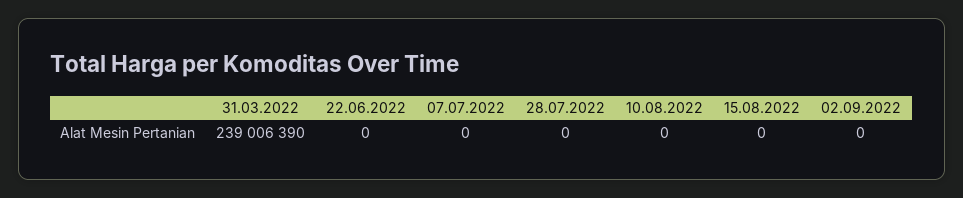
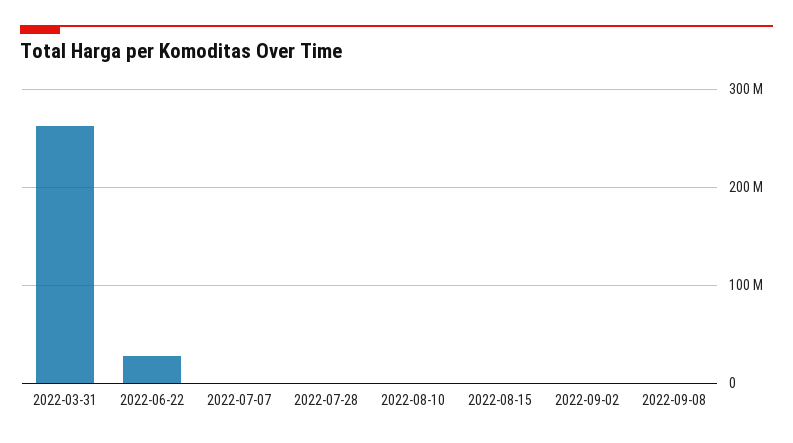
31.03.2022: 239006390 -> 260000000
22.06.2022: 0 -> 30000000
2022-09-08: none -> 0

